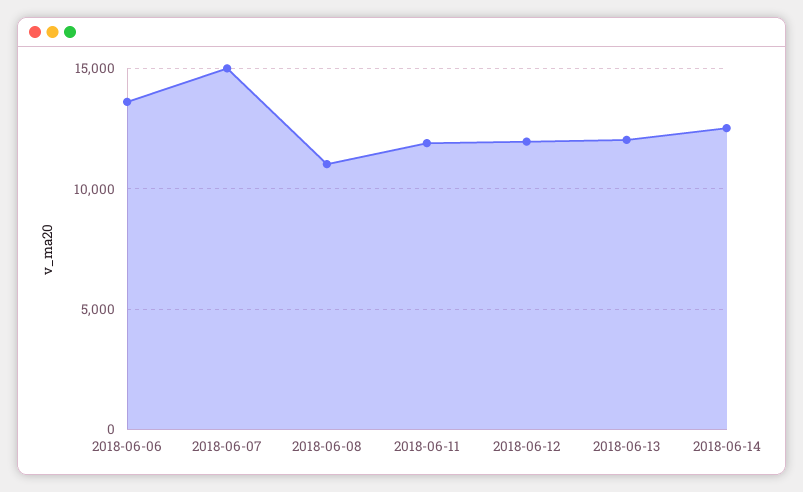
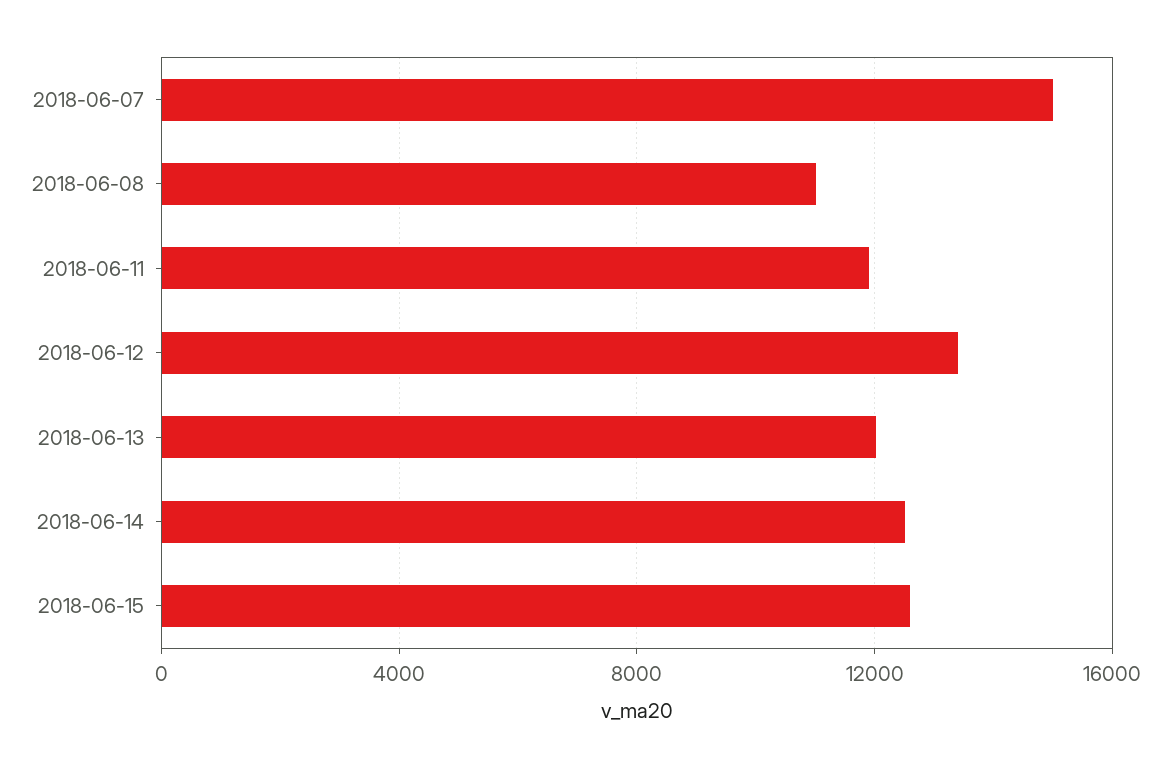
2018-06-06: 13500 -> none
2018-06-12: 12000 -> 13500
2018-06-15: none -> 12500

